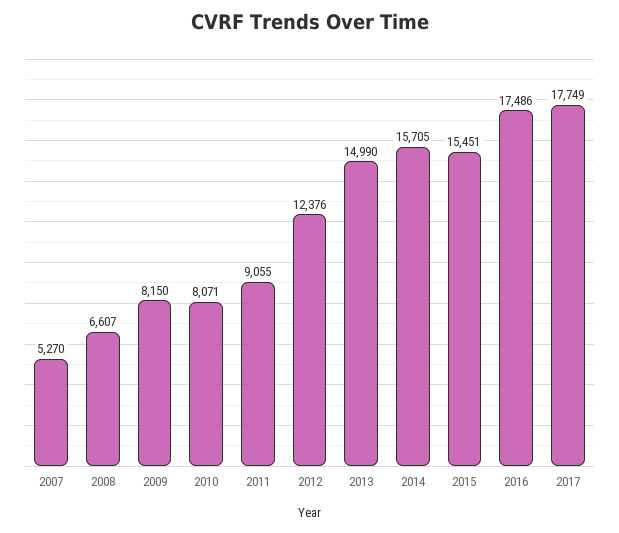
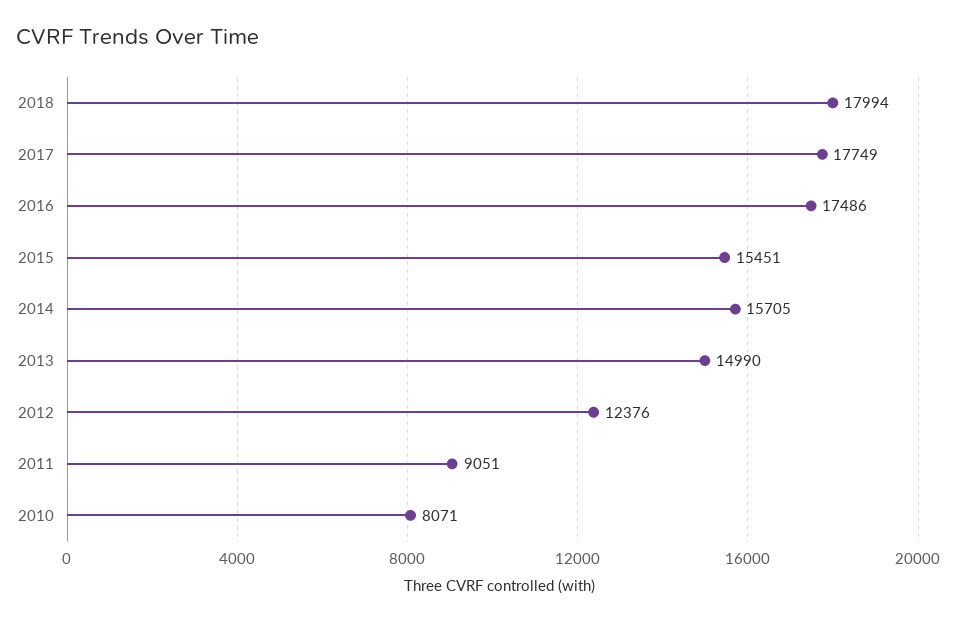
2007: 5270 -> none
2008: 6607 -> none
2009: 8150 -> none
2011: 9055 -> 9051
2018: none -> 17994

